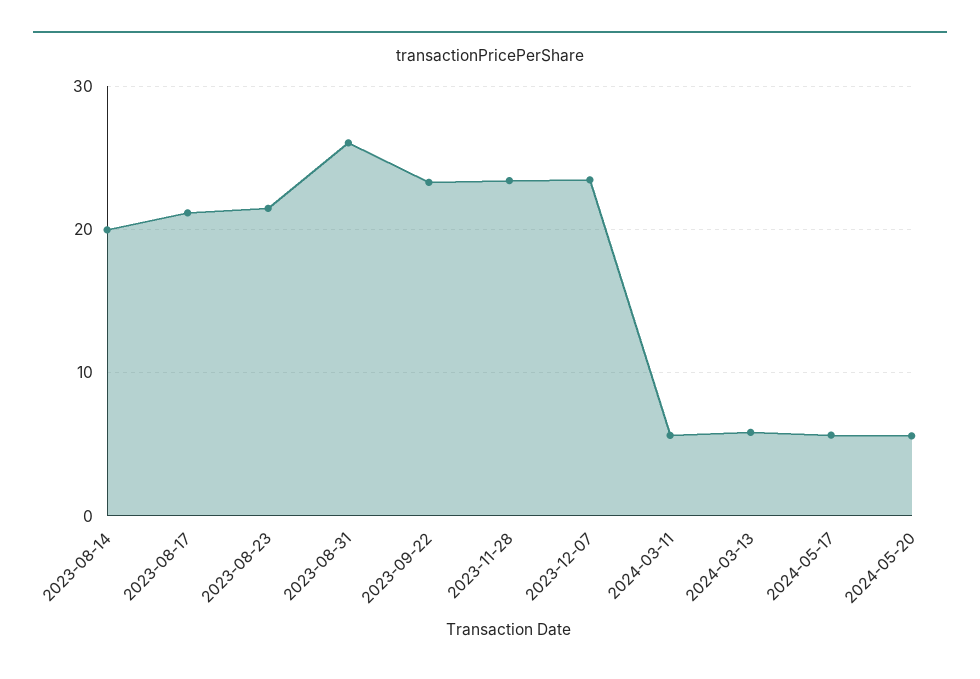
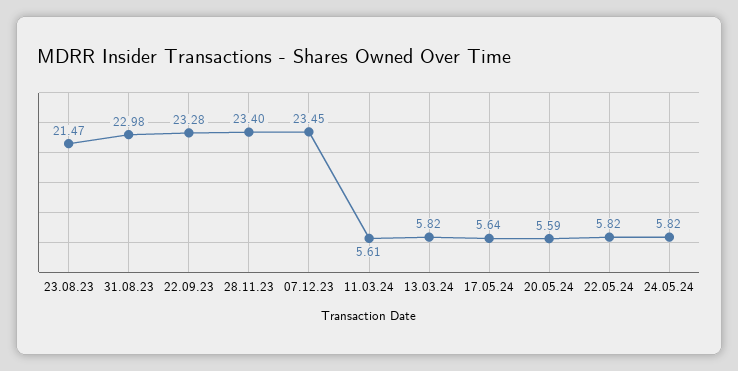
2023-08-14: 20 -> none
2023-08-17: 21 -> none
2023-08-31: 26 -> 22.98
22.05.24: none -> 5.82
24.05.24: none -> 5.82

